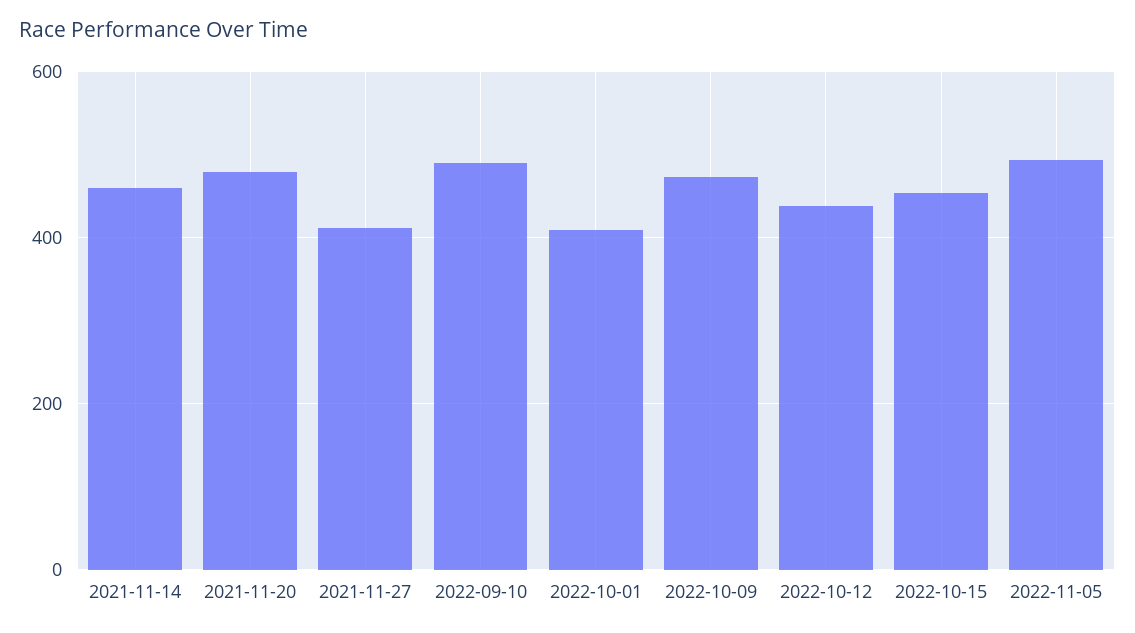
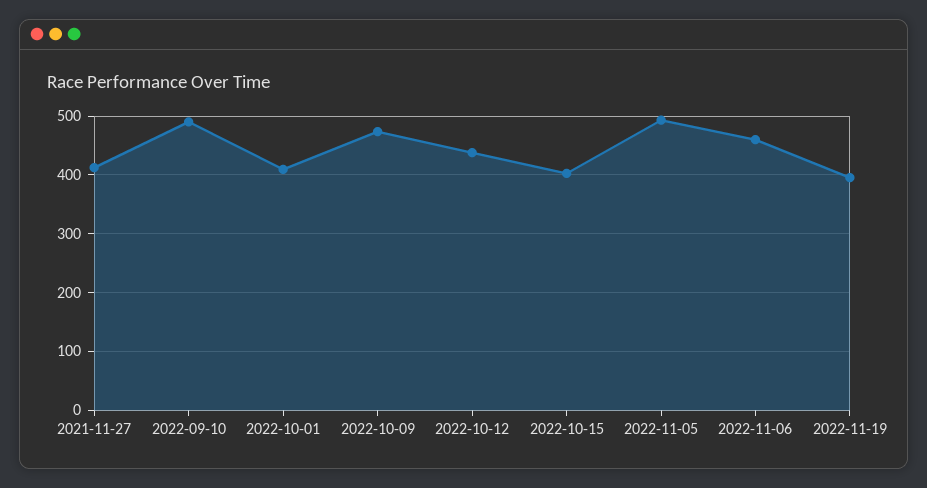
2021-11-14: 460 -> none
2021-11-20: 480 -> none
2022-10-15: 460 -> 400
2022-11-06: none -> 460
2022-11-19: none -> 400

